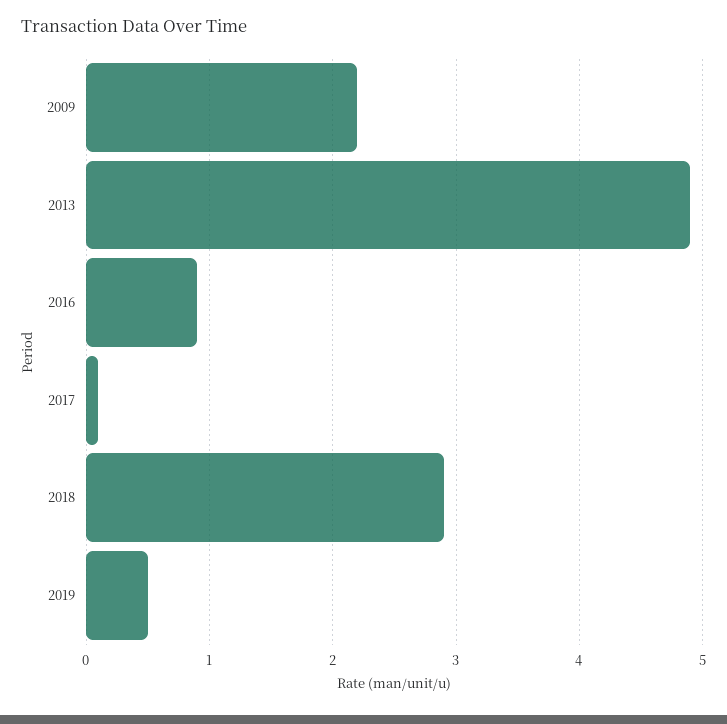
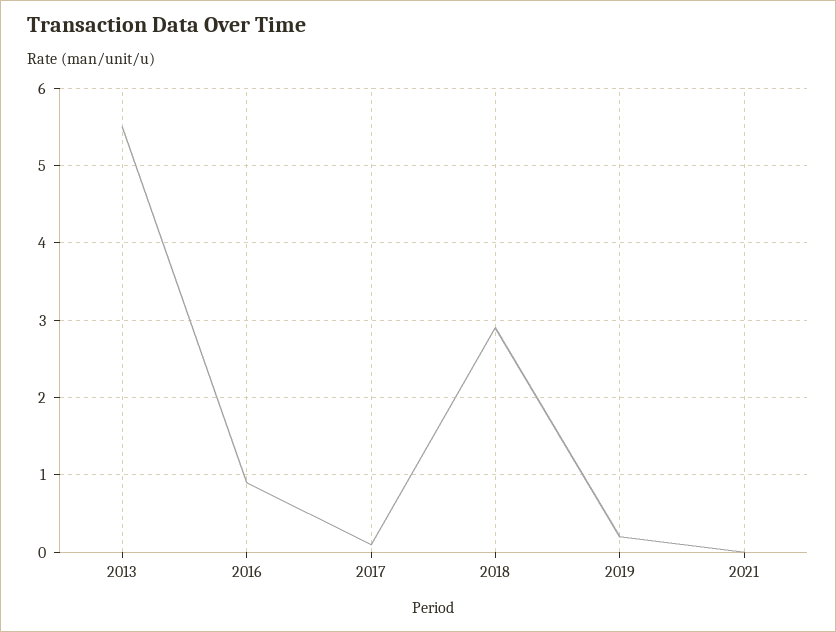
2009: 2.2 -> none
2013: 4.9 -> 5.5
2019: 0.5 -> 0.2
2021: none -> 0

